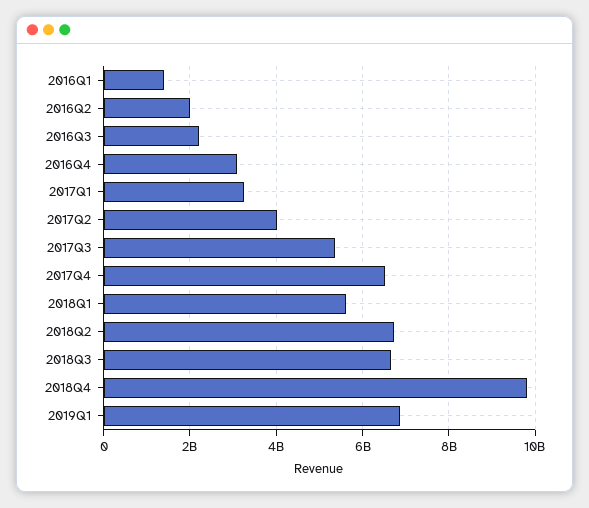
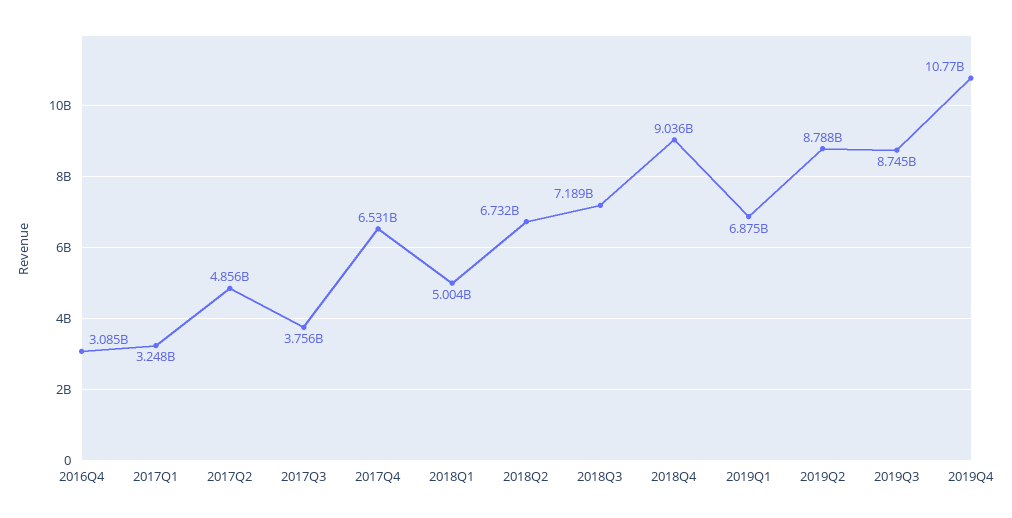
2016Q1: 1400000000 -> none
2016Q2: 2000000000 -> none
2016Q3: 2200000000 -> none
2017Q2: 4000000000 -> 4856000000
2017Q3: 5400000000 -> 3756000000
2018Q1: 5600000000 -> 5004000000
2018Q3: 6600000000 -> 7189000000
2018Q4: 9800000000 -> 9036000000
2019Q2: none -> 8788000000
2019Q3: none -> 8745000000
2019Q4: none -> 10770000000

